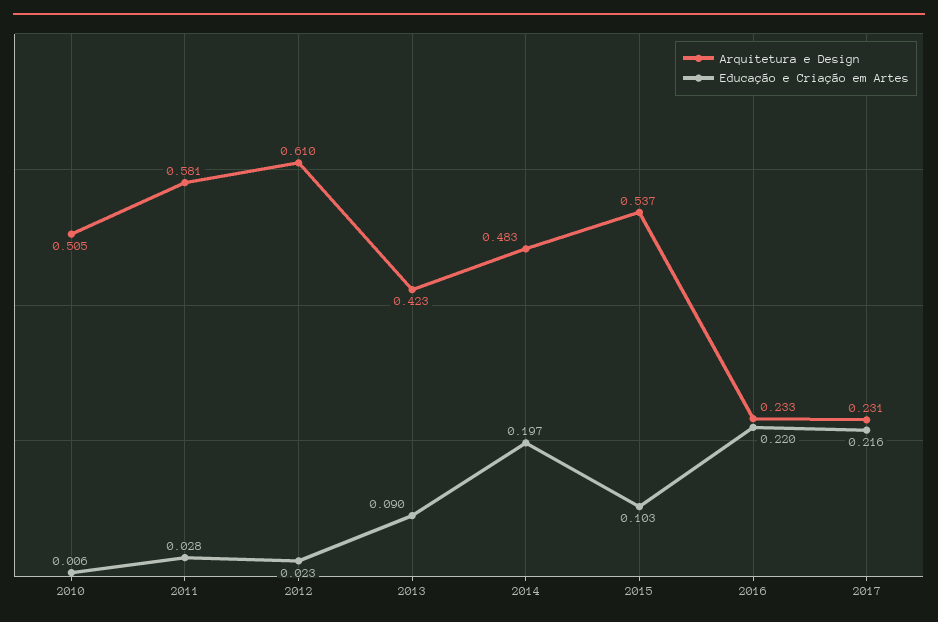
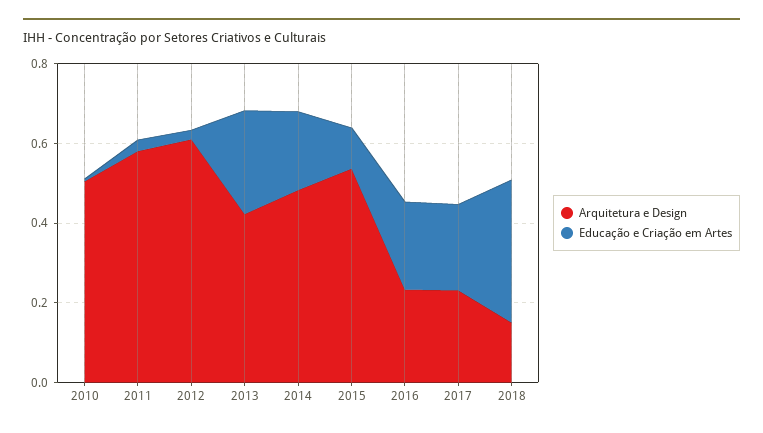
Educação e Criação em Artes, 2013: 0.09 -> 0.25
Arquitetura e Design, 2018: none -> 0.15
Educação e Criação em Artes, 2018: none -> 0.35

